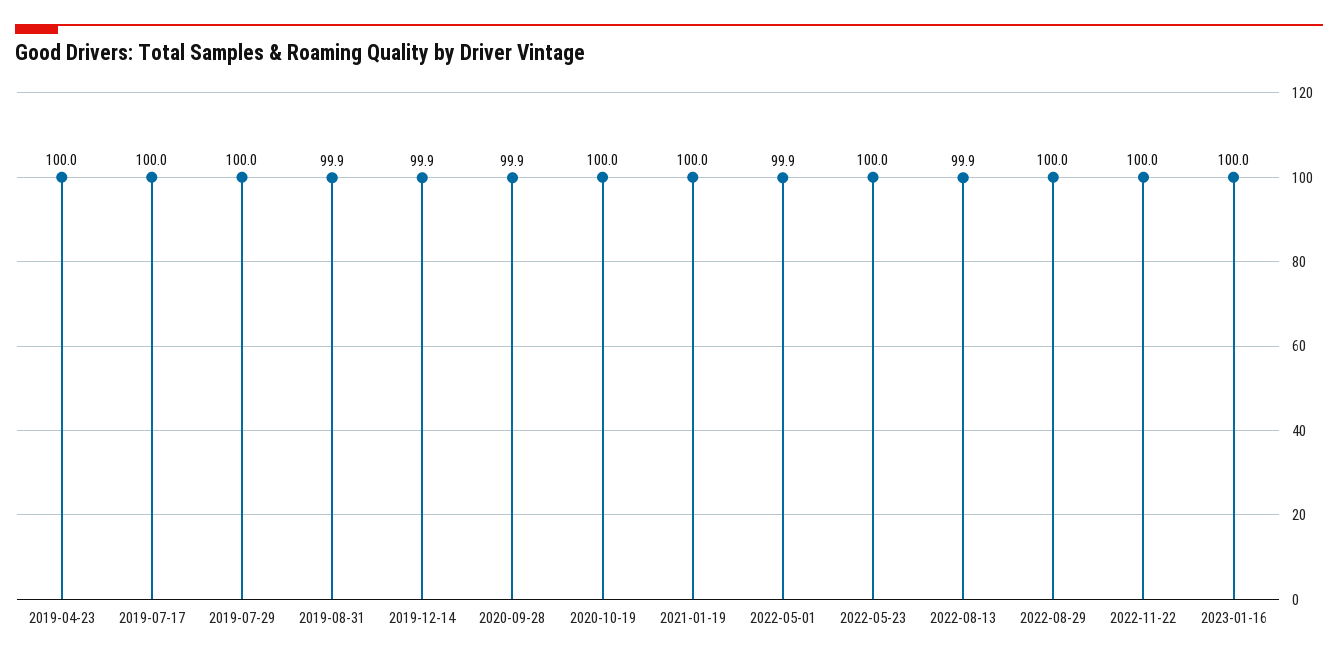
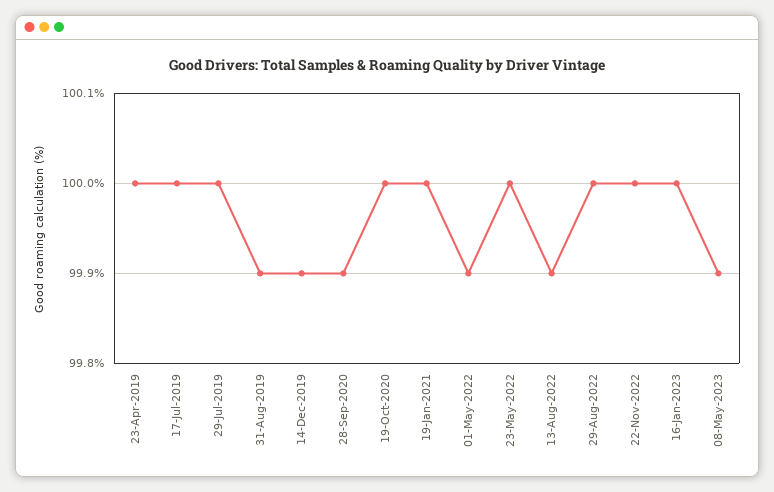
08-May-2023: none -> 99.9

